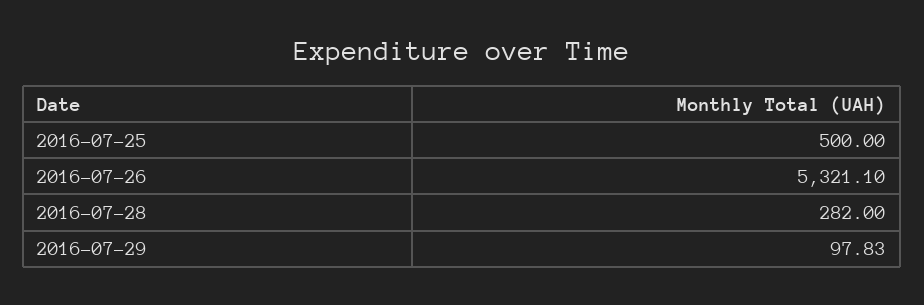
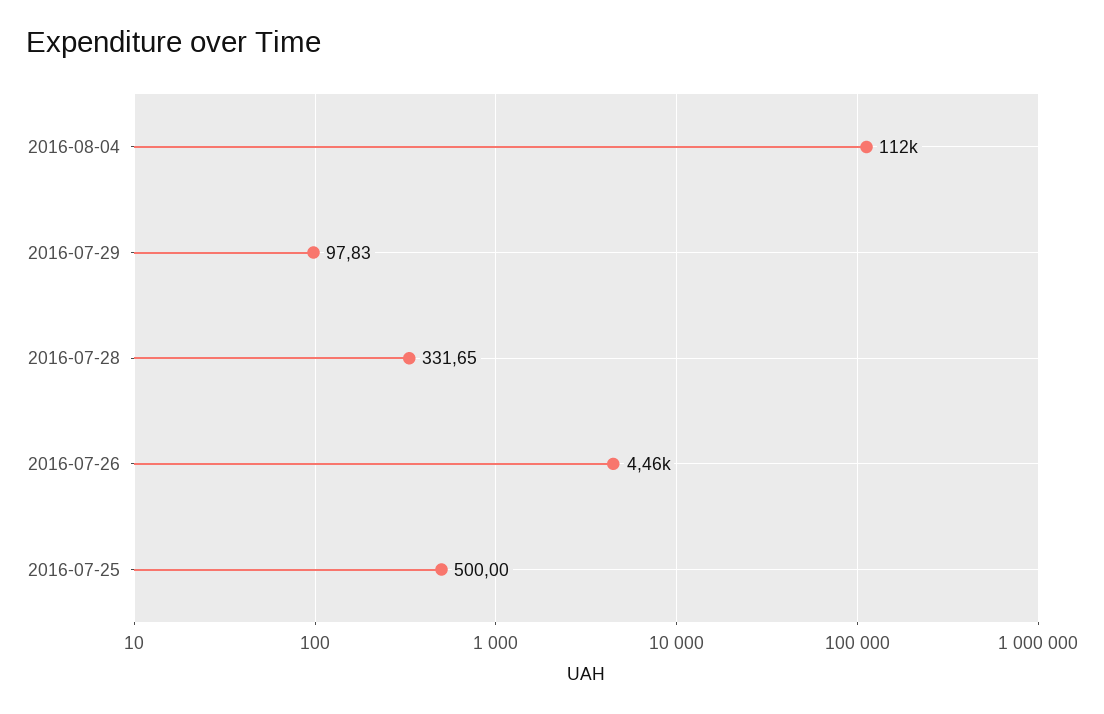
2016-07-26: 5321.1 -> 4460
2016-07-28: 282 -> 331.65
2016-08-04: none -> 112000

